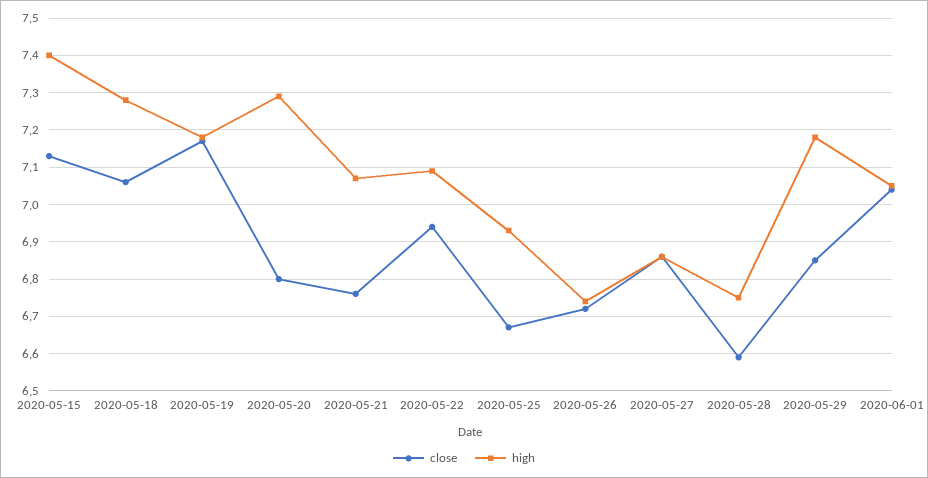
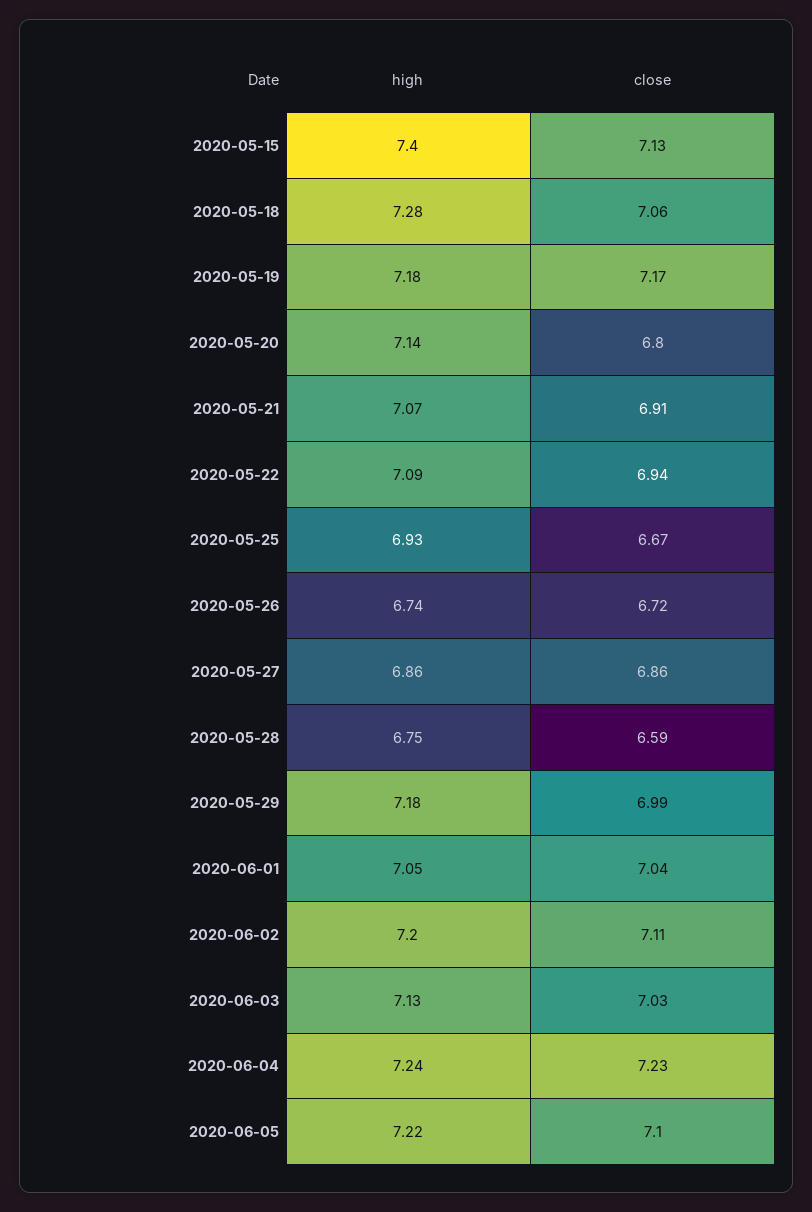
high, 2020-05-20: 7.3 -> 7.14
close, 2020-05-21: 6.75 -> 6.91
close, 2020-05-29: 6.85 -> 6.99
high, 2020-06-02: none -> 7.2
close, 2020-06-02: none -> 7.11
high, 2020-06-03: none -> 7.13
close, 2020-06-03: none -> 7.03
high, 2020-06-04: none -> 7.24
close, 2020-06-04: none -> 7.23
high, 2020-06-05: none -> 7.22
close, 2020-06-05: none -> 7.1

